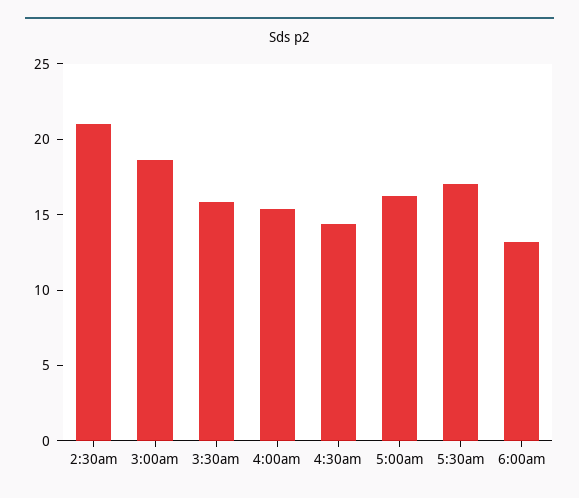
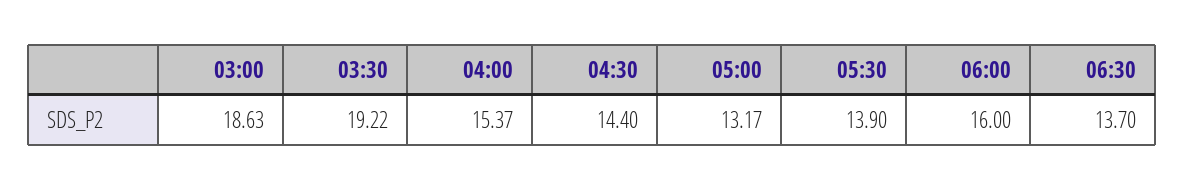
2:30am: 21 -> none
3:30am: 16 -> 19.22
5:00am: 16 -> 13.17
5:30am: 17 -> 13.9
6:00am: 13 -> 16
06:30: none -> 13.7

